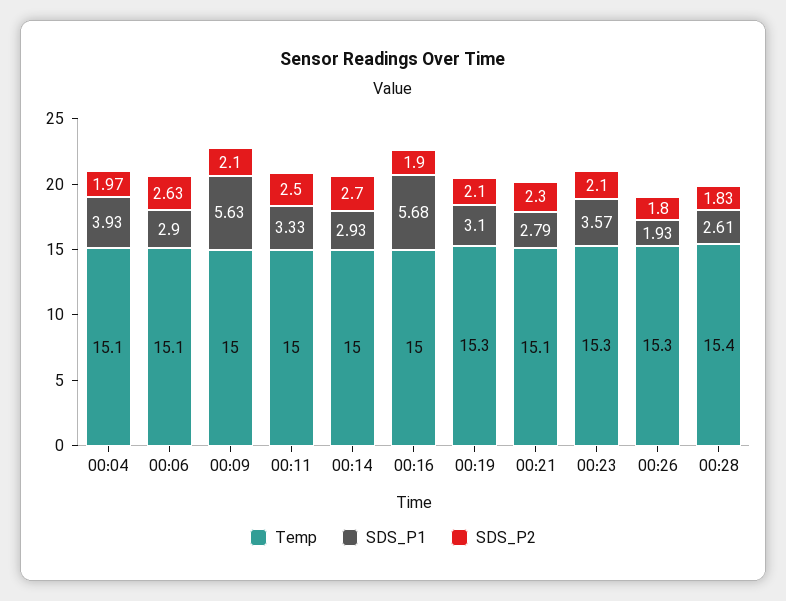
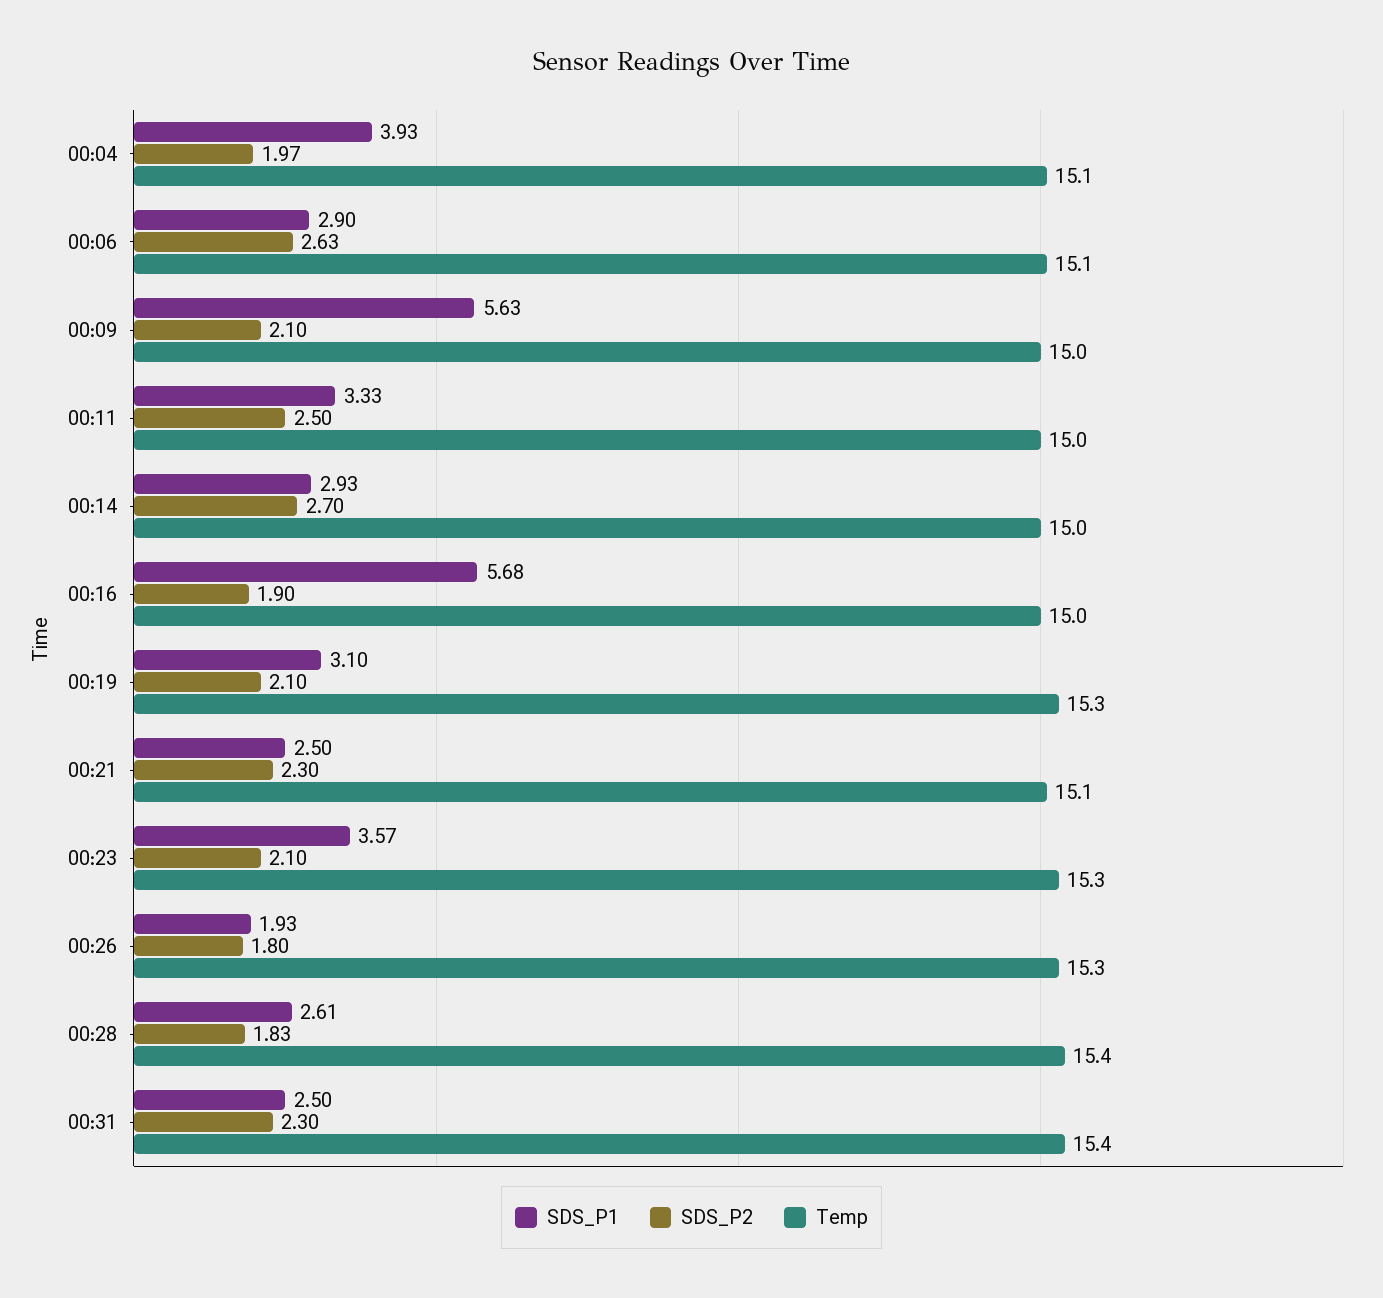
SDS_P1, 00:21: 2.79 -> 2.5
SDS_P1, 00:31: none -> 2.5
SDS_P2, 00:31: none -> 2.3
Temp, 00:31: none -> 15.4

